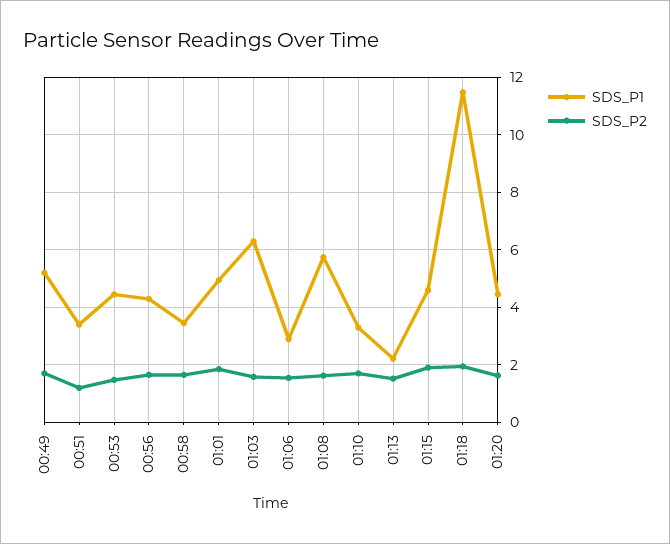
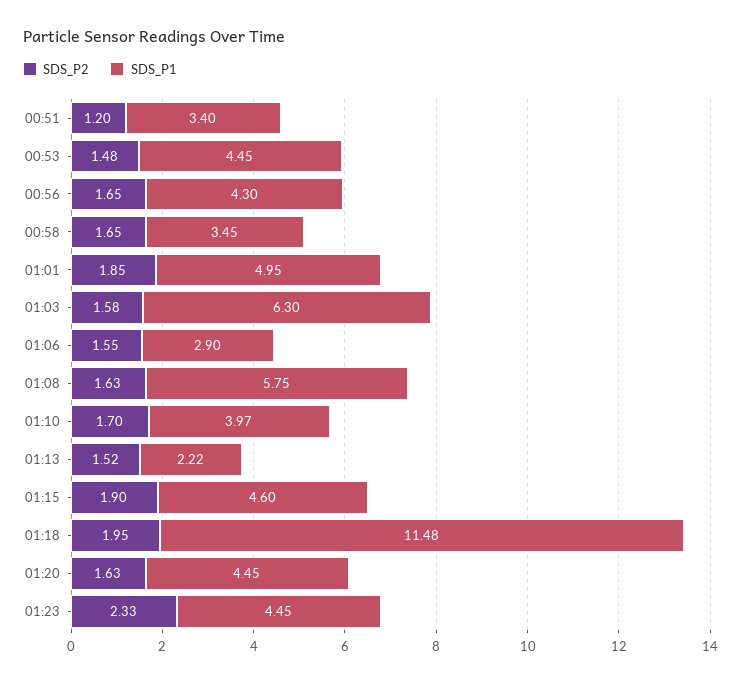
SDS_P1, 00:49: 5.25 -> none
SDS_P2, 00:49: 1.75 -> none
SDS_P1, 01:10: 3.25 -> 3.97
SDS_P2, 01:23: none -> 2.33
SDS_P1, 01:23: none -> 4.45

